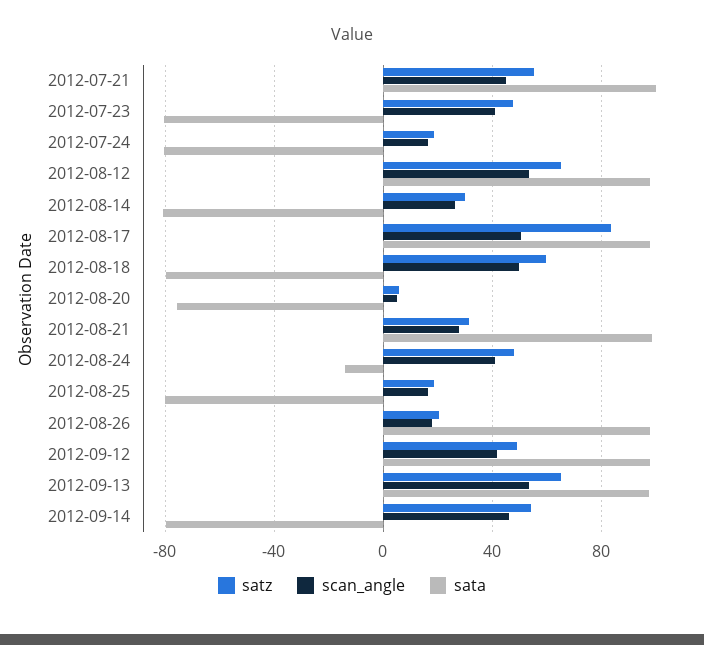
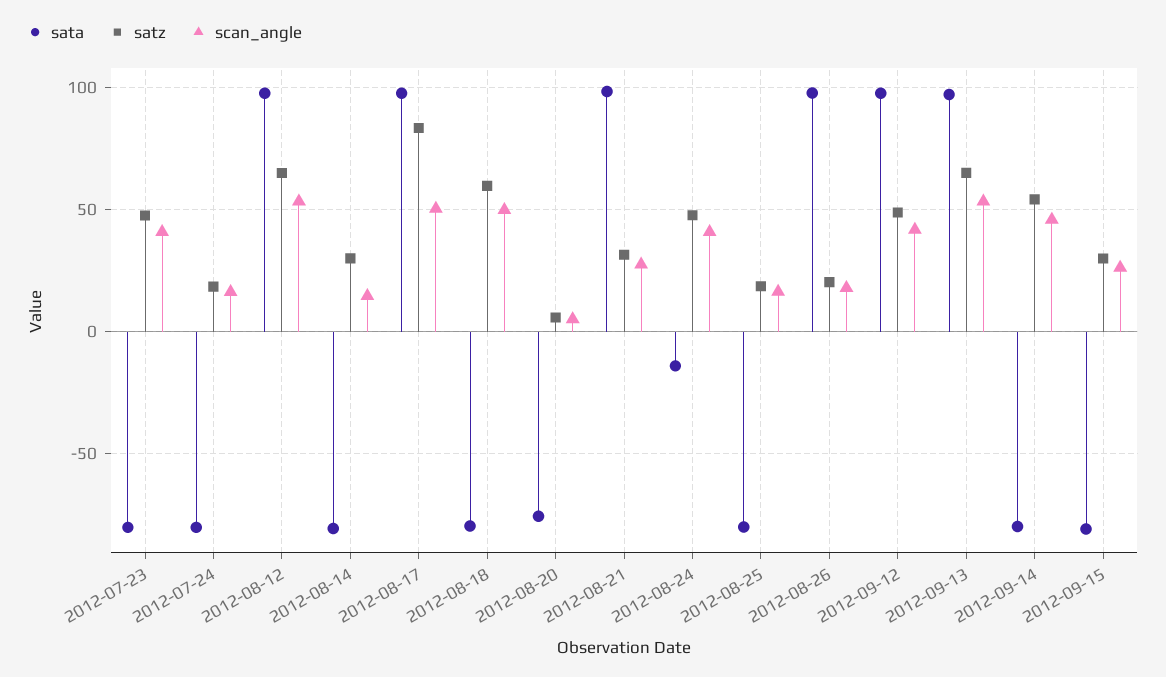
satz, 2012-07-21: 55 -> none
scan_angle, 2012-07-21: 45 -> none
sata, 2012-07-21: 100 -> none
scan_angle, 2012-08-14: 25 -> 15
sata, 2012-09-15: none -> -80
satz, 2012-09-15: none -> 30
scan_angle, 2012-09-15: none -> 25

